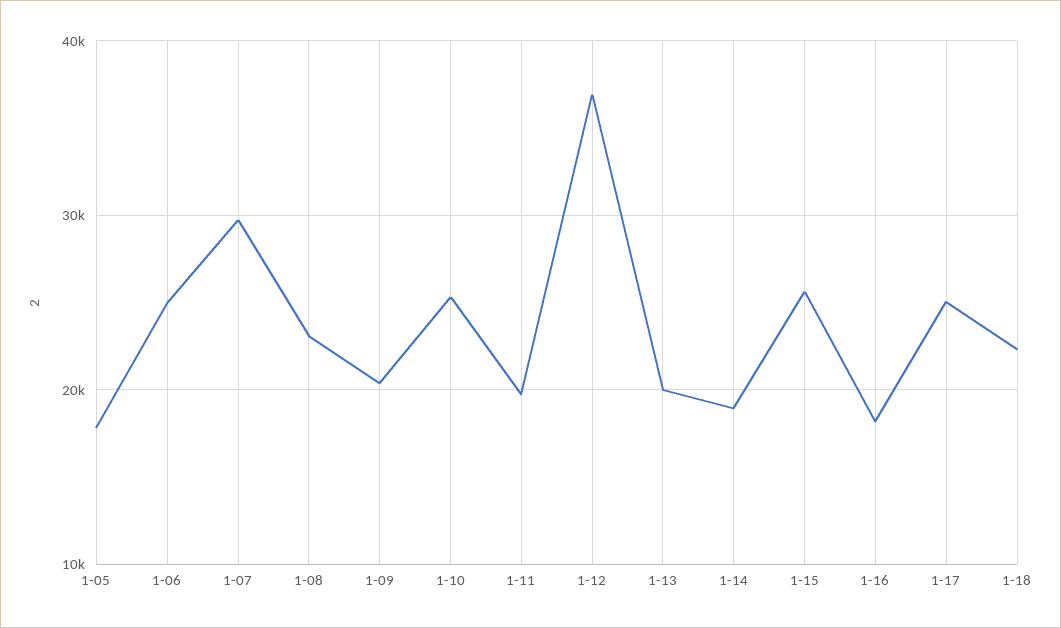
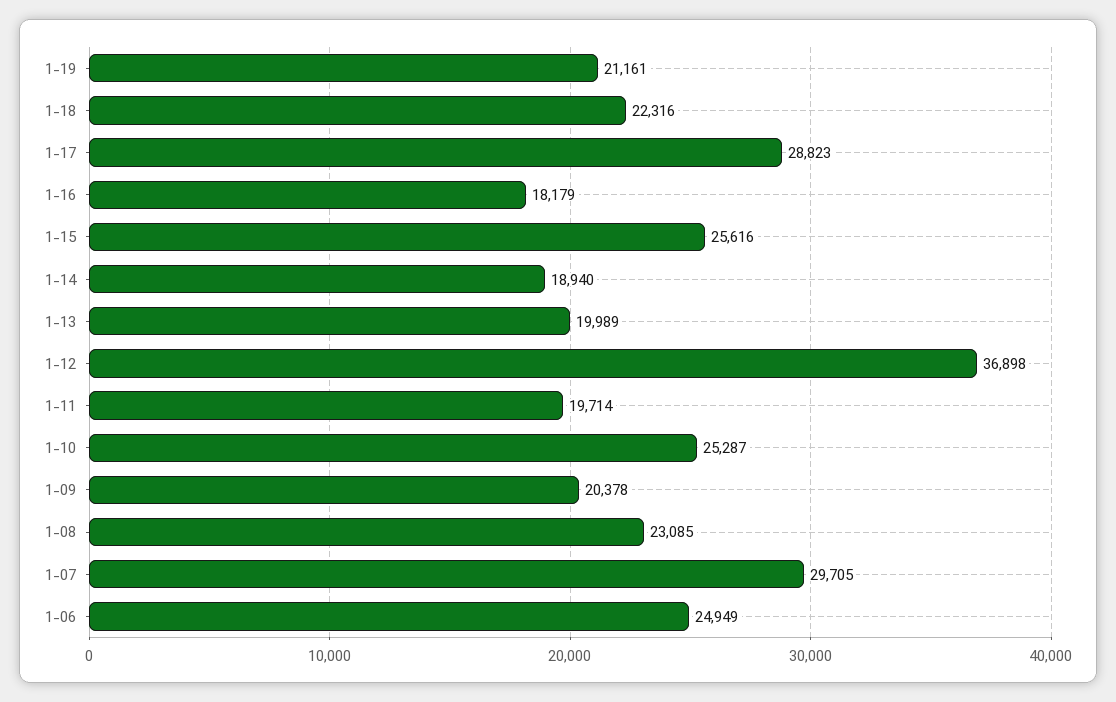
1-05: 18000 -> none
1-17: 25000 -> 28823
1-19: none -> 21161

